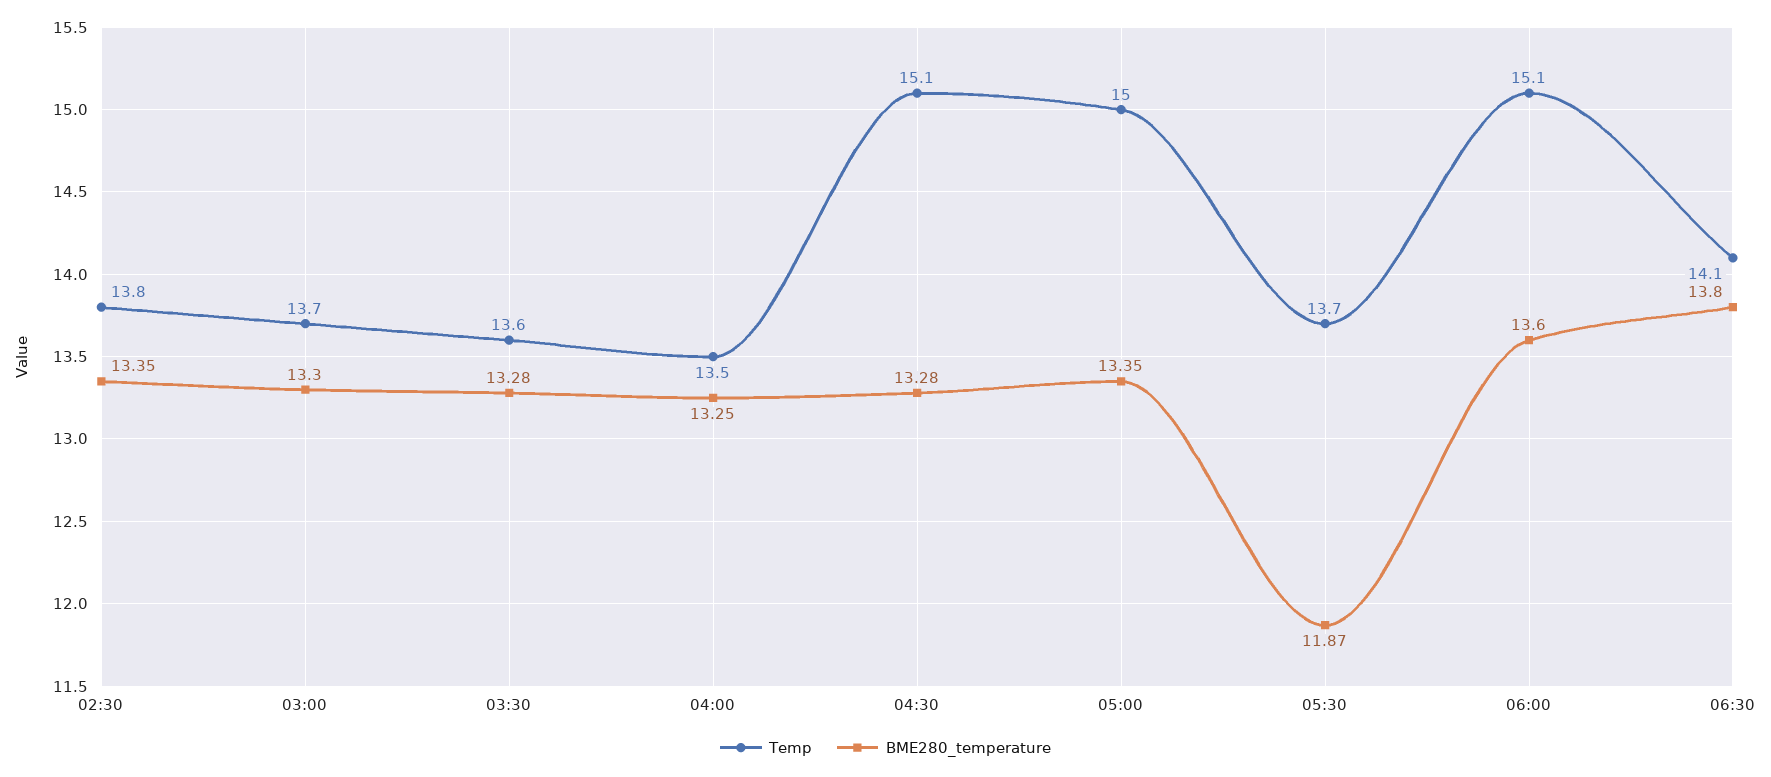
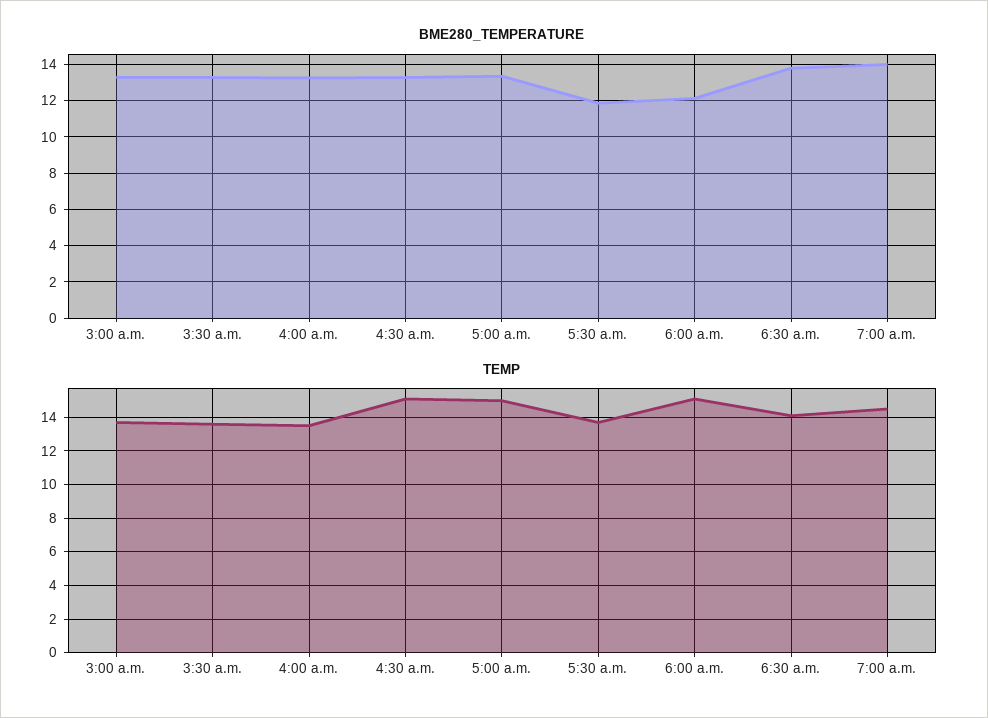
Temp, 02:30: 13.8 -> none
BME280_temperature, 02:30: 13.35 -> none
BME280_temperature, 06:00: 13.6 -> 12
BME280_temperature, 7:00 a.m.: none -> 14
Temp, 7:00 a.m.: none -> 14.5

